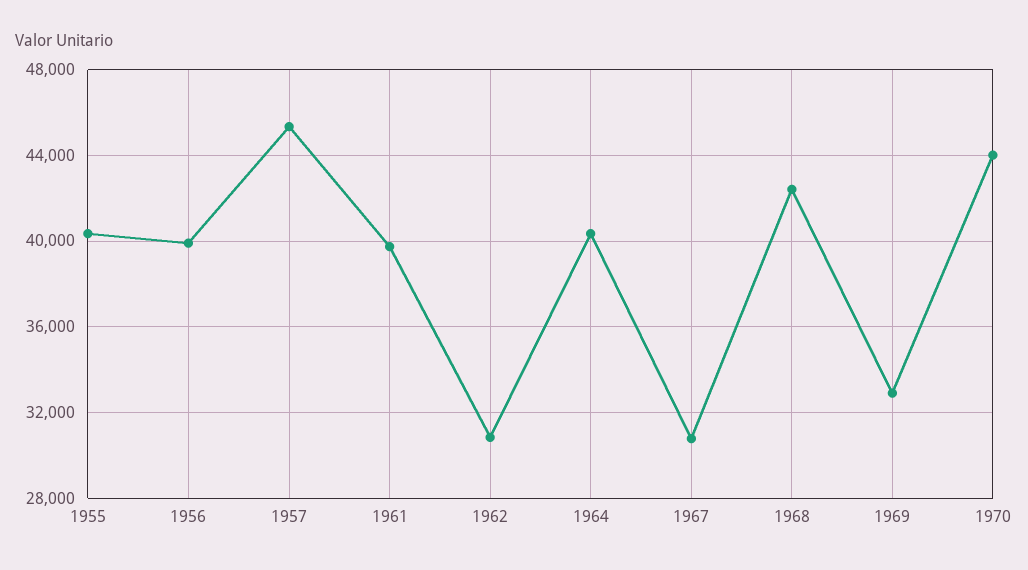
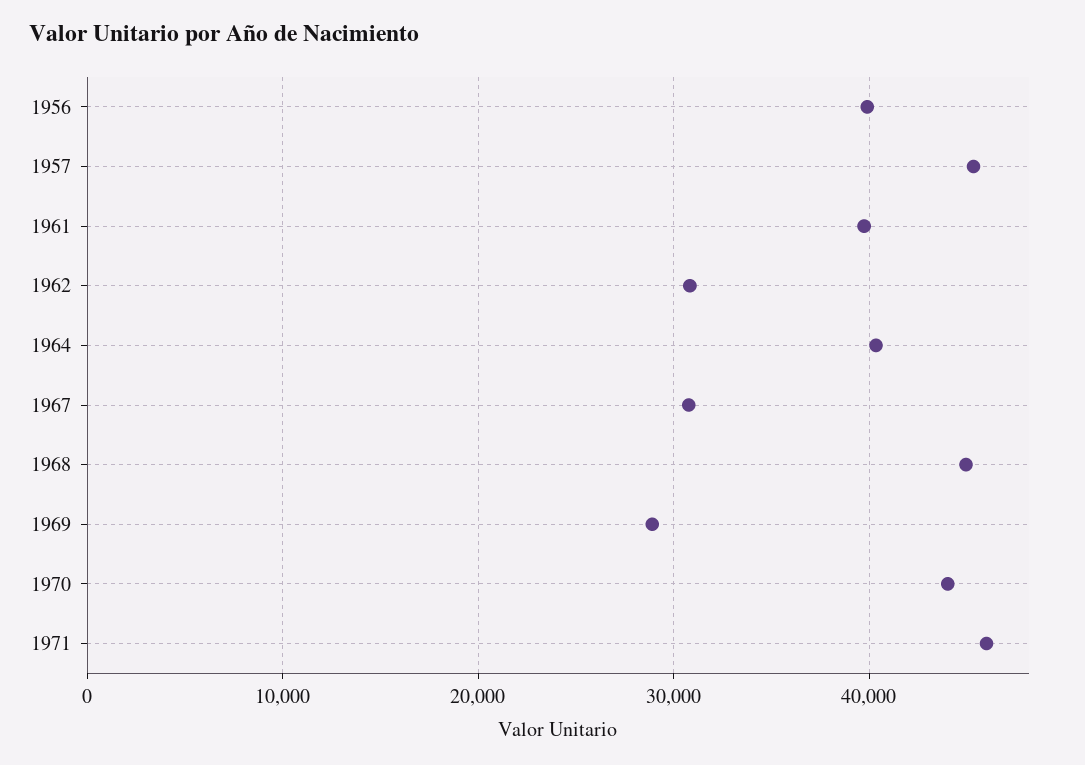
1955: 40500 -> none
1968: 42500 -> 45000
1969: 33000 -> 29000
1971: none -> 46000

